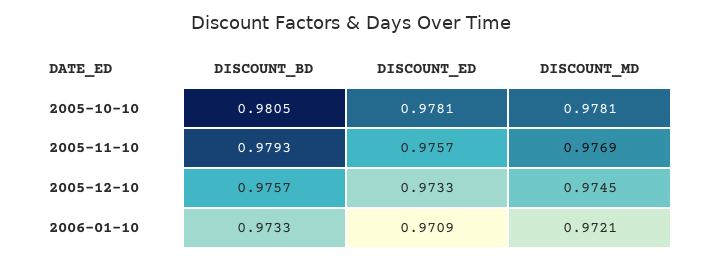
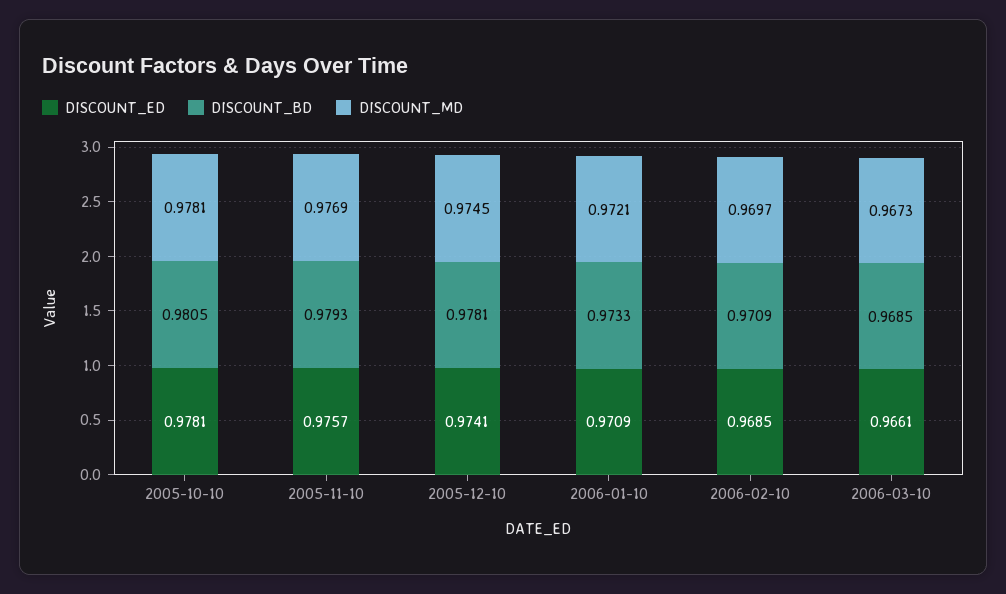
DISCOUNT_BD, 2005-12-10: 0.9757 -> 0.9781
DISCOUNT_ED, 2005-12-10: 0.9733 -> 0.9741
DISCOUNT_ED, 2006-02-10: none -> 0.9685
DISCOUNT_BD, 2006-02-10: none -> 0.9709
DISCOUNT_MD, 2006-02-10: none -> 0.9697
DISCOUNT_ED, 2006-03-10: none -> 0.9661
DISCOUNT_BD, 2006-03-10: none -> 0.9685
DISCOUNT_MD, 2006-03-10: none -> 0.9673

